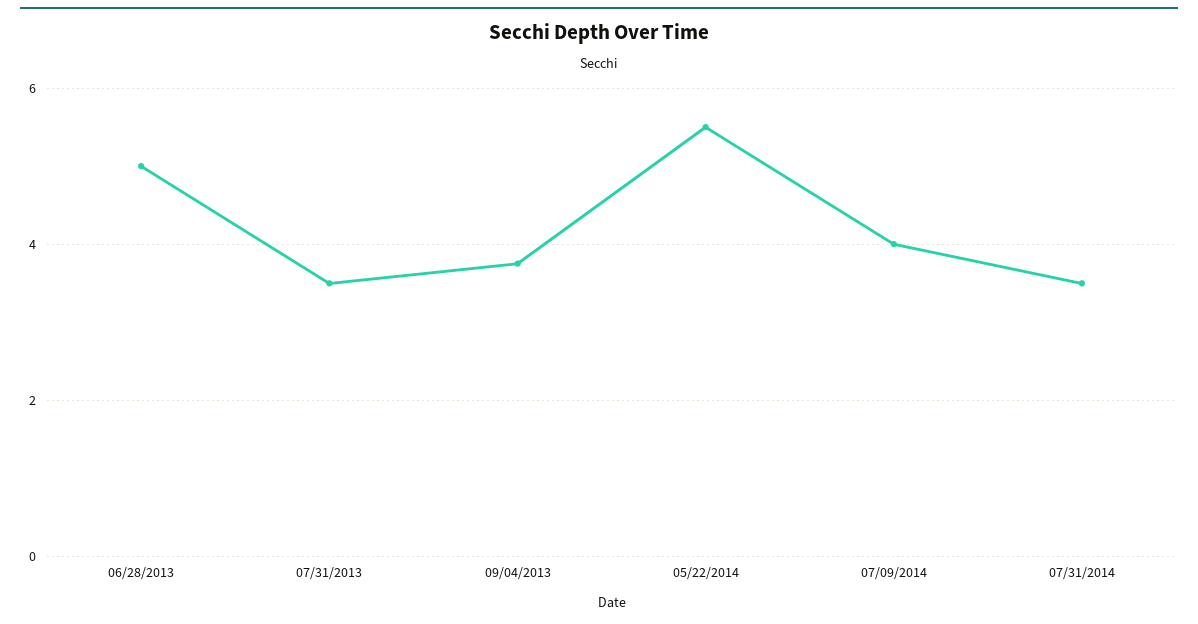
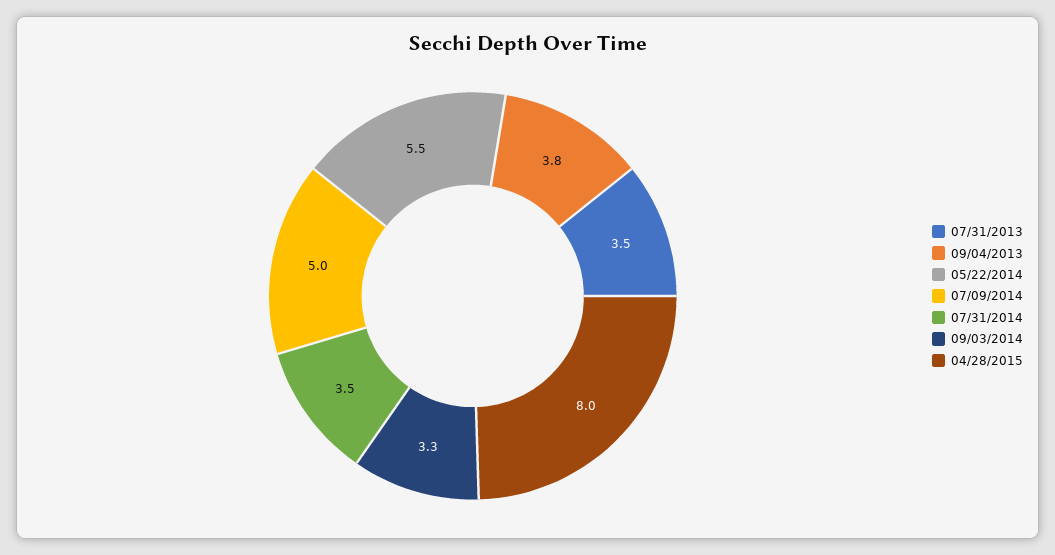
06/28/2013: 5 -> none
07/09/2014: 4 -> 5
09/03/2014: none -> 3.3
04/28/2015: none -> 8

